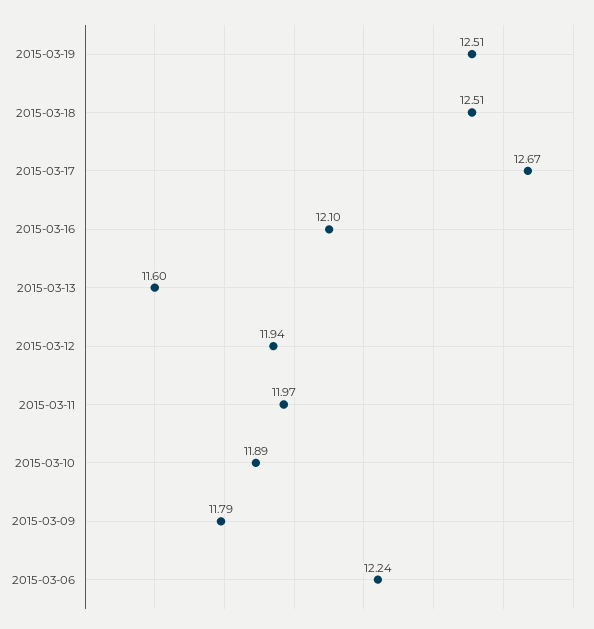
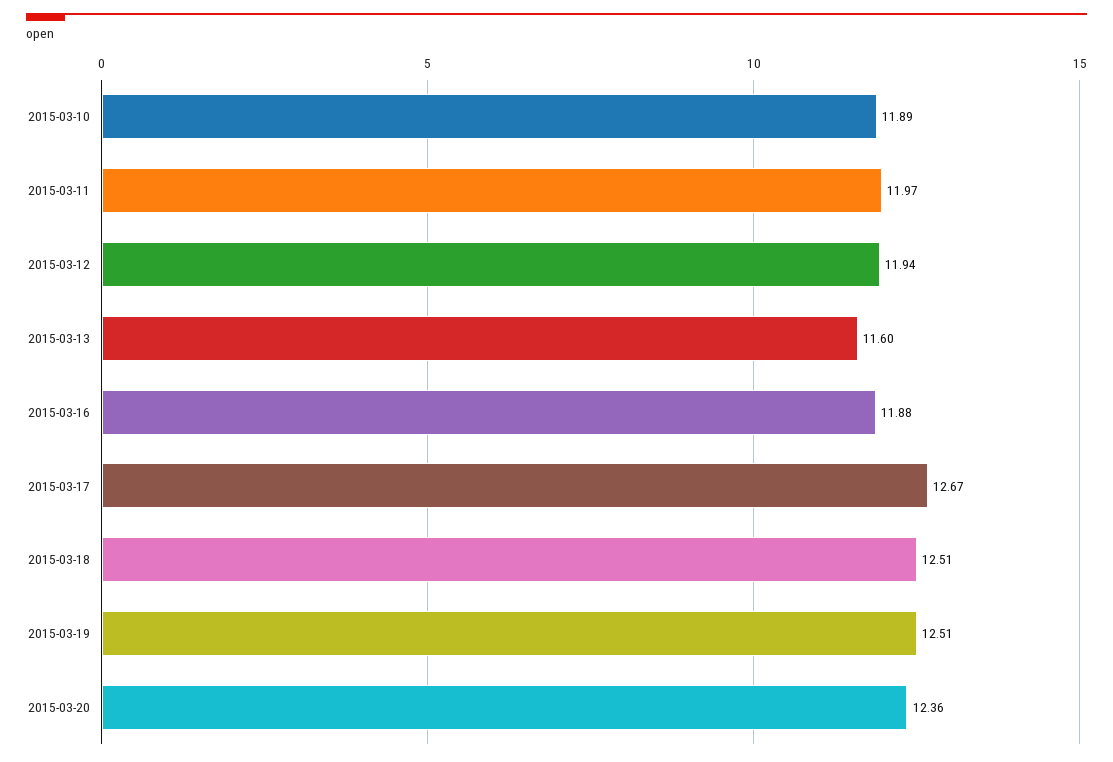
2015-03-16: 12.1 -> 11.88
2015-03-09: 11.79 -> none
2015-03-06: 12.24 -> none
2015-03-20: none -> 12.36

